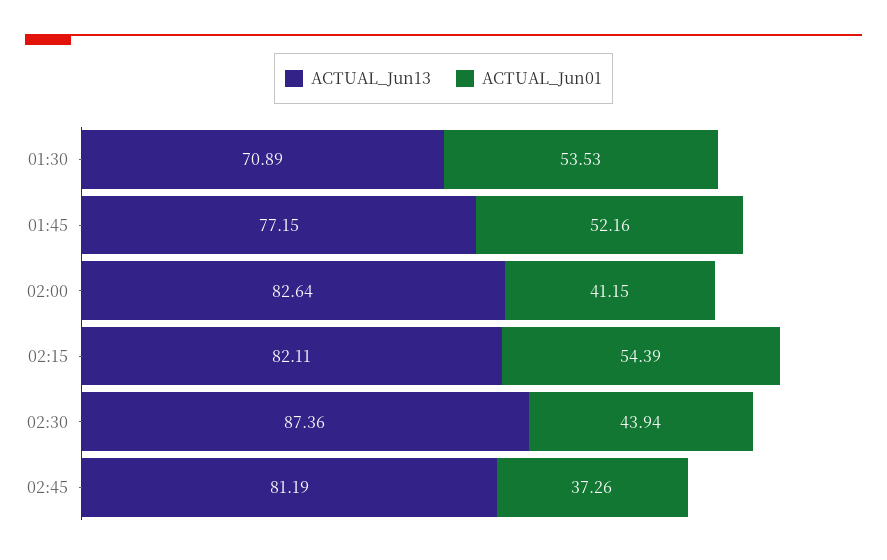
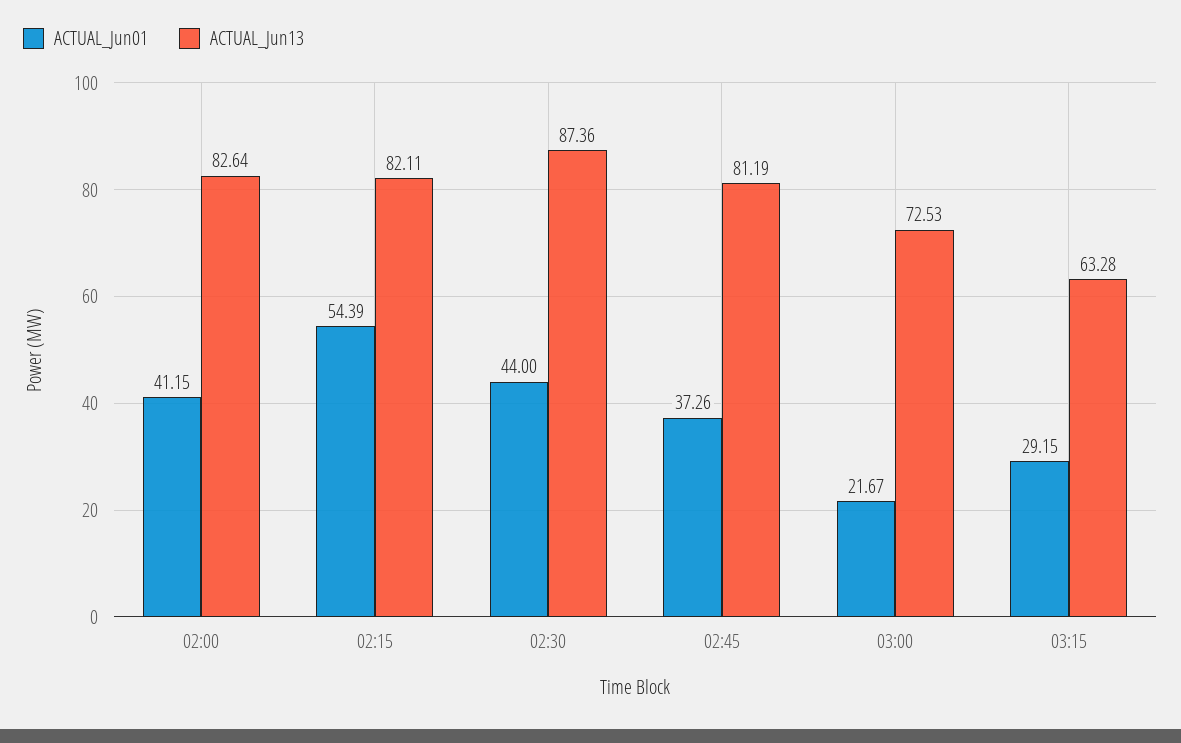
ACTUAL_Jun13, 01:30: 70.89 -> none
ACTUAL_Jun01, 01:30: 53.53 -> none
ACTUAL_Jun13, 01:45: 77.15 -> none
ACTUAL_Jun01, 01:45: 52.16 -> none
ACTUAL_Jun01, 02:30: 43.94 -> 44
ACTUAL_Jun01, 03:00: none -> 21.67
ACTUAL_Jun13, 03:00: none -> 72.53
ACTUAL_Jun01, 03:15: none -> 29.15
ACTUAL_Jun13, 03:15: none -> 63.28

